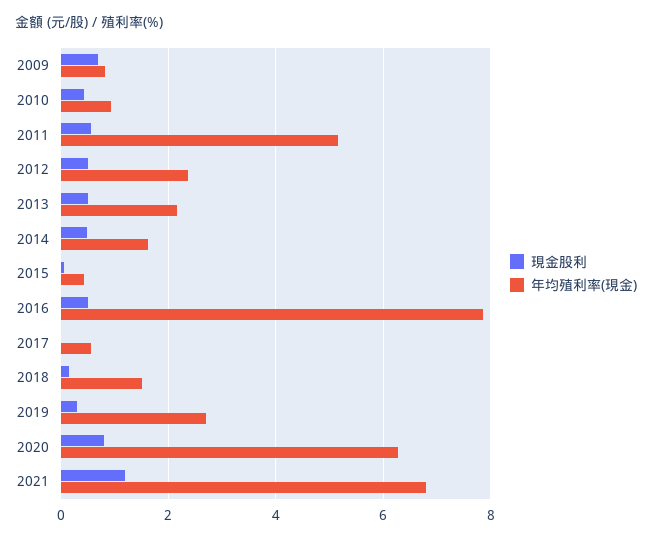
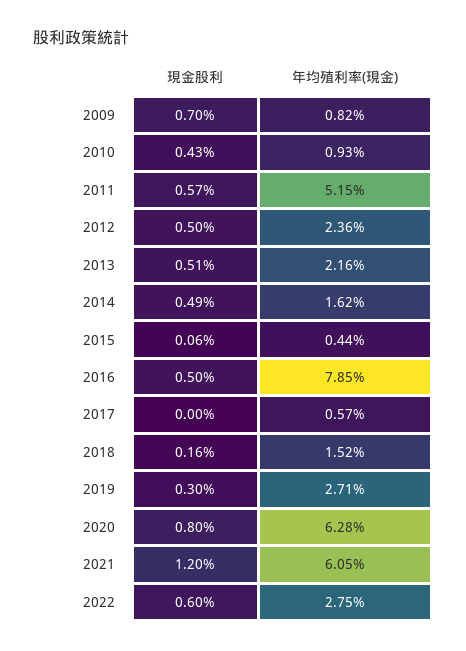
年均殖利率(現金), 2021: 6.8 -> 6.05
現金股利, 2022: none -> 0.6
年均殖利率(現金), 2022: none -> 2.75

